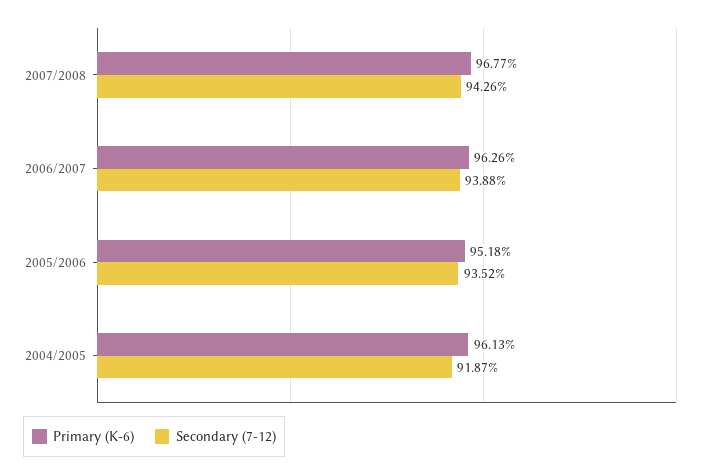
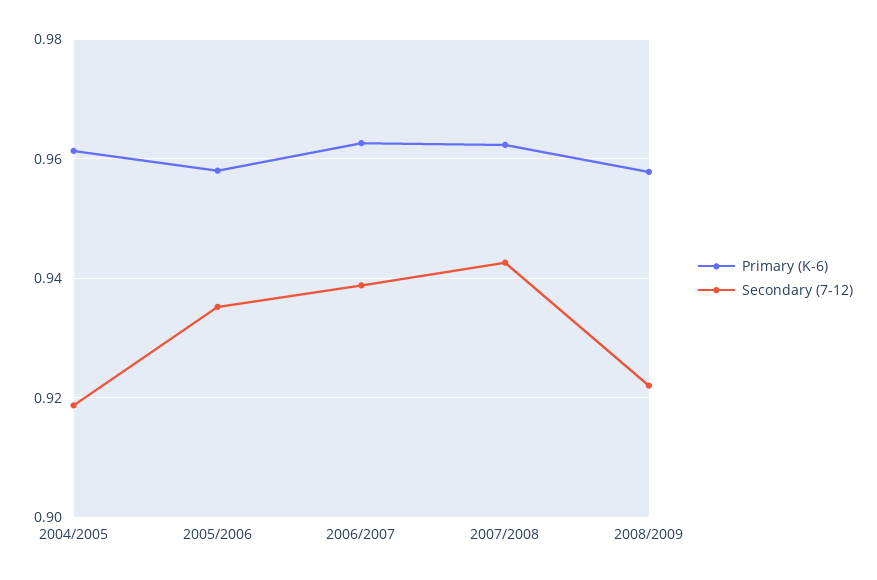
Primary (K-6), 2007/2008: 0.9677 -> 0.962
Primary (K-6), 2005/2006: 0.9518 -> 0.958
Primary (K-6), 2008/2009: none -> 0.958
Secondary (7-12), 2008/2009: none -> 0.922

